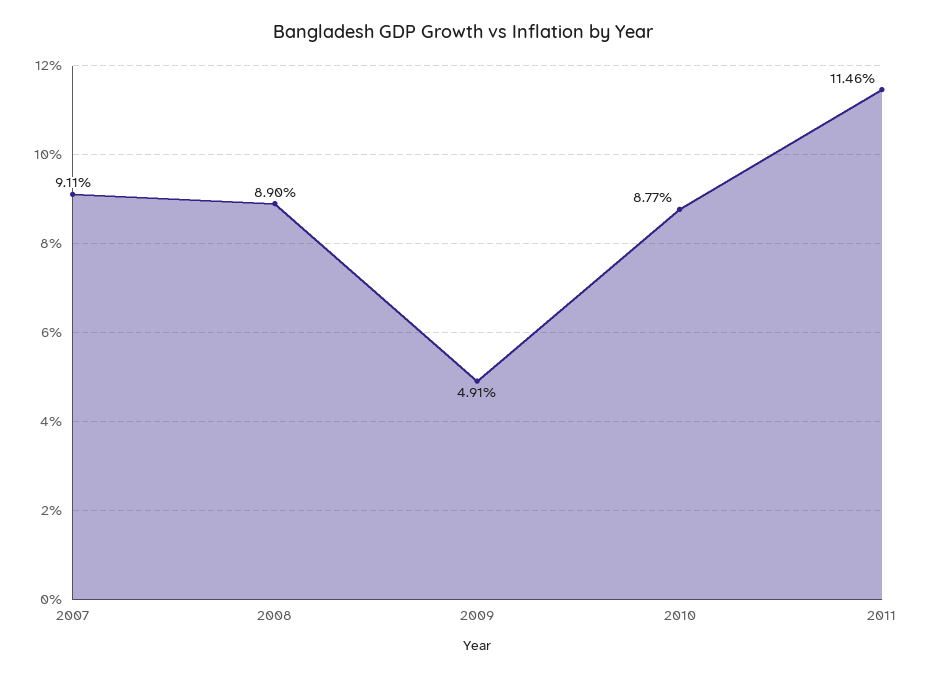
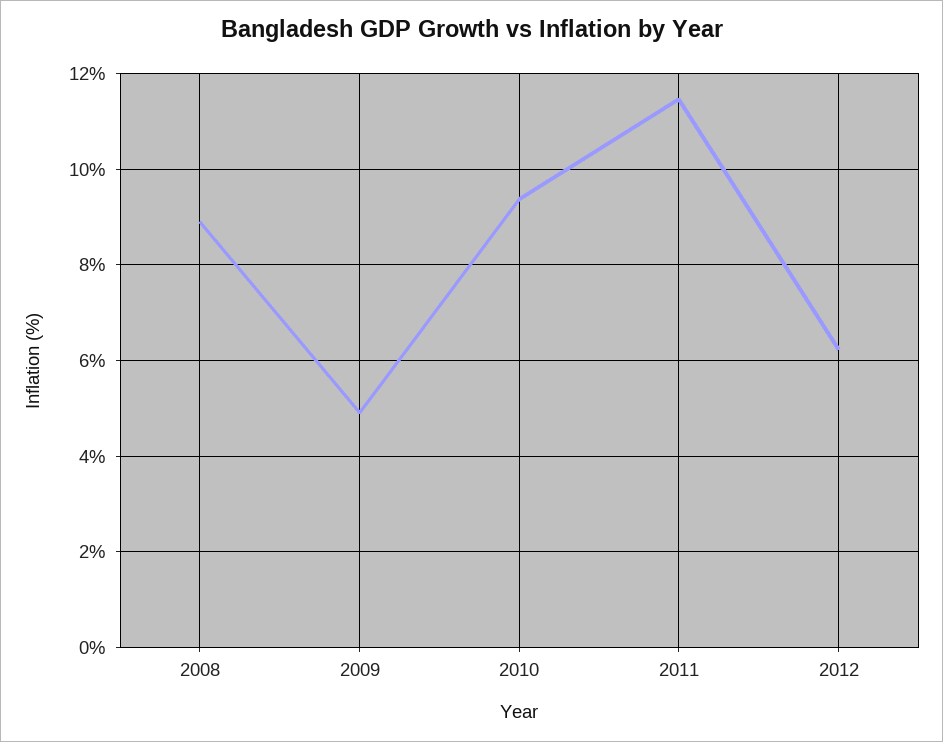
2007: 9.11 -> none
2010: 8.77 -> 9.4
2012: none -> 6.2

